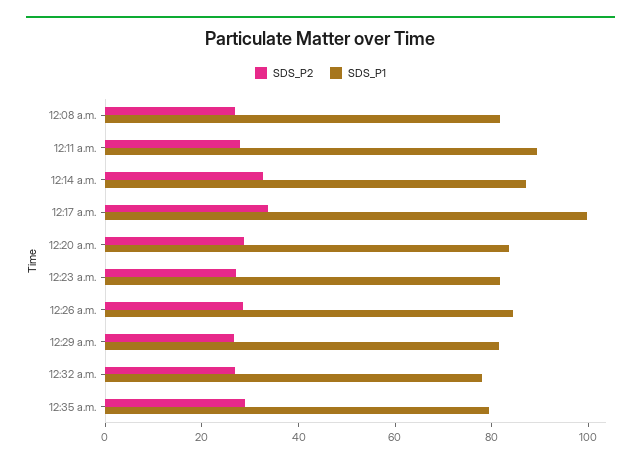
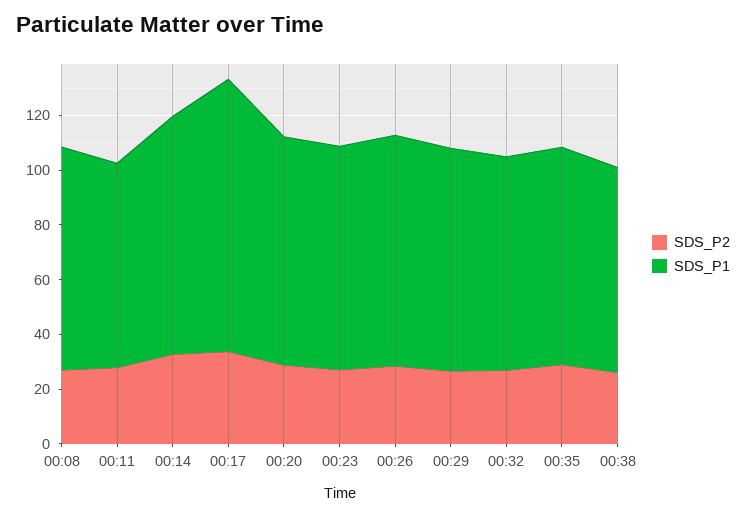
SDS_P1, 12:11 a.m.: 90 -> 75
SDS_P2, 00:38: none -> 25
SDS_P1, 00:38: none -> 75

